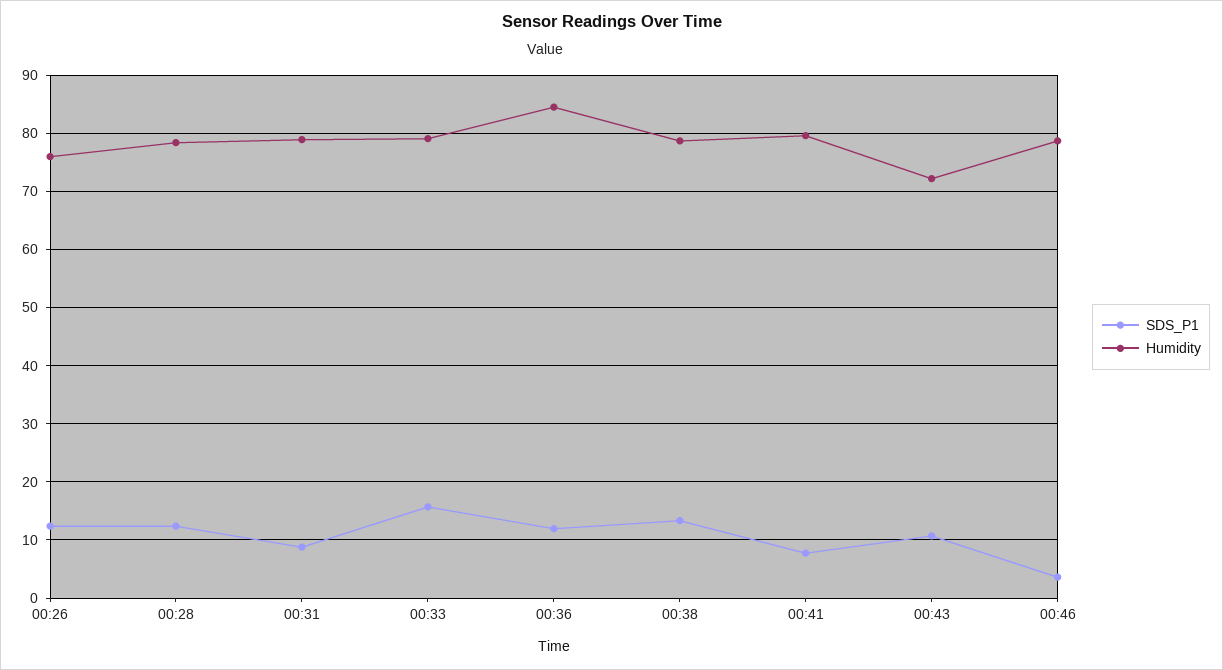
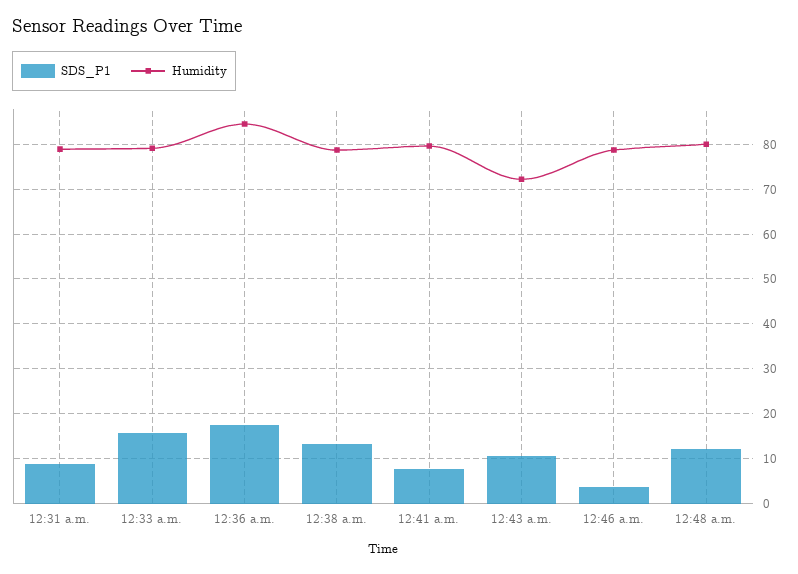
SDS_P1, 00:26: 12 -> none
Humidity, 00:26: 76 -> none
SDS_P1, 00:28: 12 -> none
Humidity, 00:28: 78 -> none
SDS_P1, 00:36: 12 -> 18
SDS_P1, 12:48 a.m.: none -> 12
Humidity, 12:48 a.m.: none -> 80

